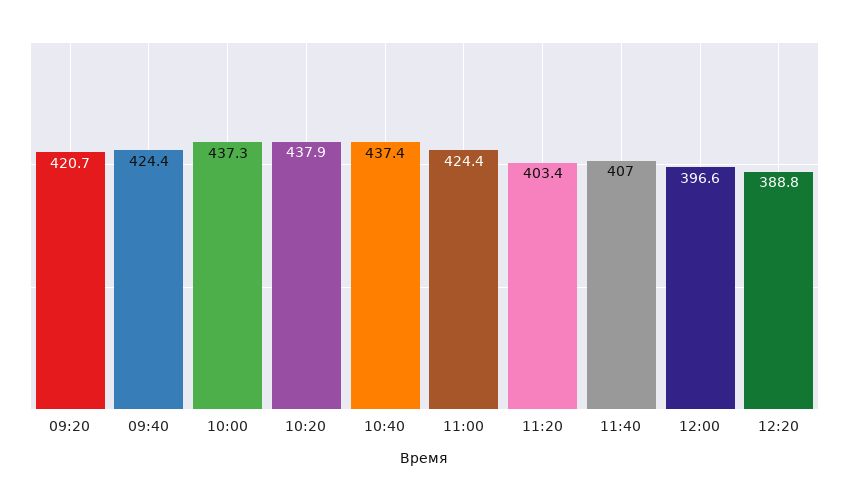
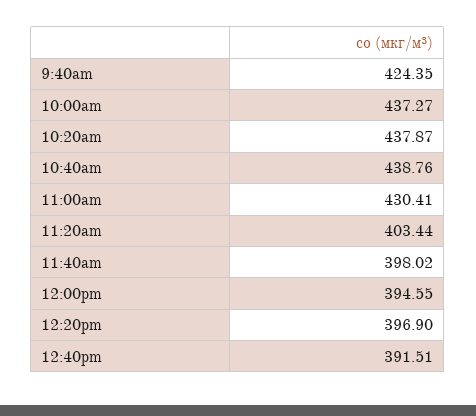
09:20: 420.7 -> none
10:40: 437.4 -> 438.76
11:00: 424.4 -> 430.41
11:40: 407 -> 398.02
12:00: 396.6 -> 394.55
12:20: 388.8 -> 396.9
12:40pm: none -> 391.51

